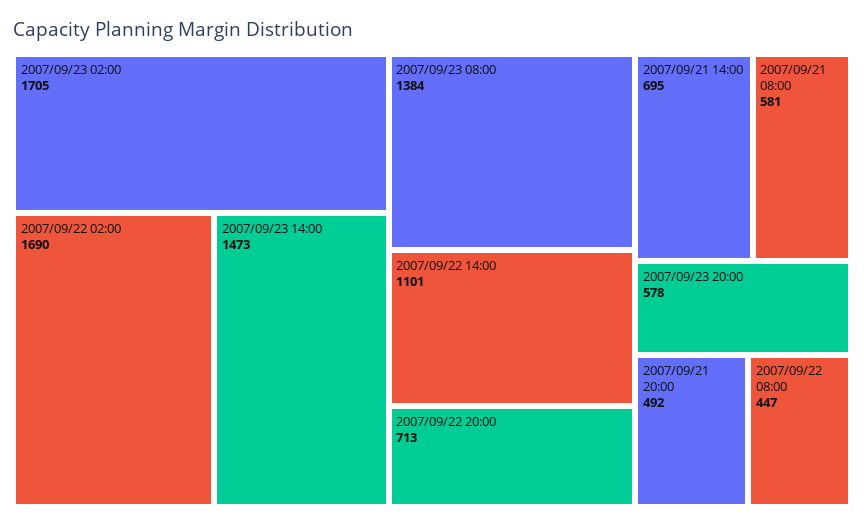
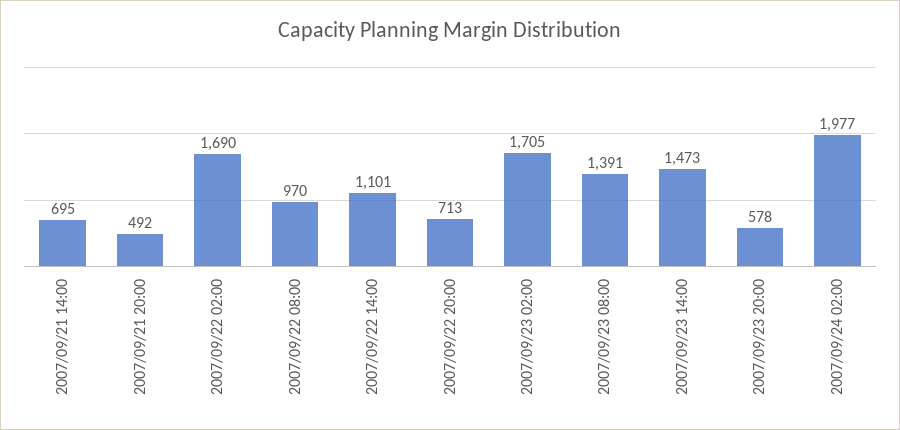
2007/09/23 08:00: 1384 -> 1391
2007/09/21 08:00: 581 -> none
2007/09/22 08:00: 447 -> 970
2007/09/24 02:00: none -> 1977

